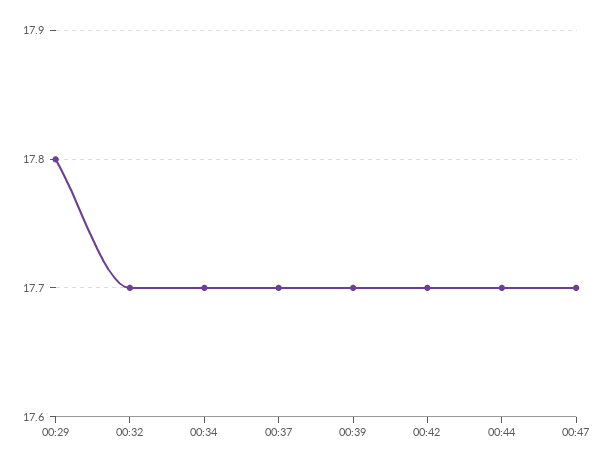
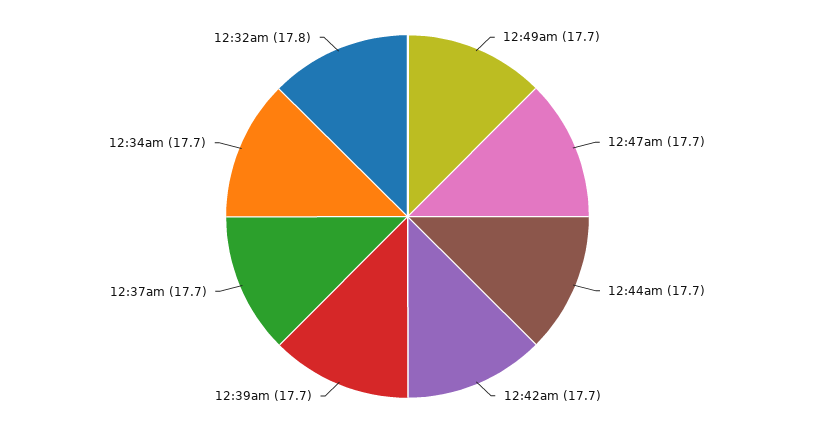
00:29: 17.8 -> none
00:32: 17.7 -> 17.8
12:49am: none -> 17.7

